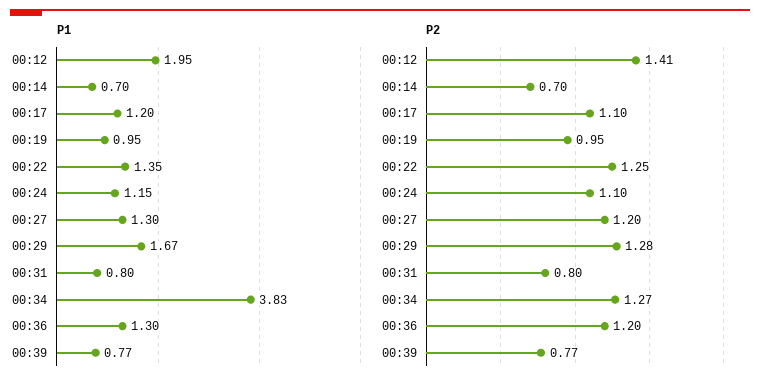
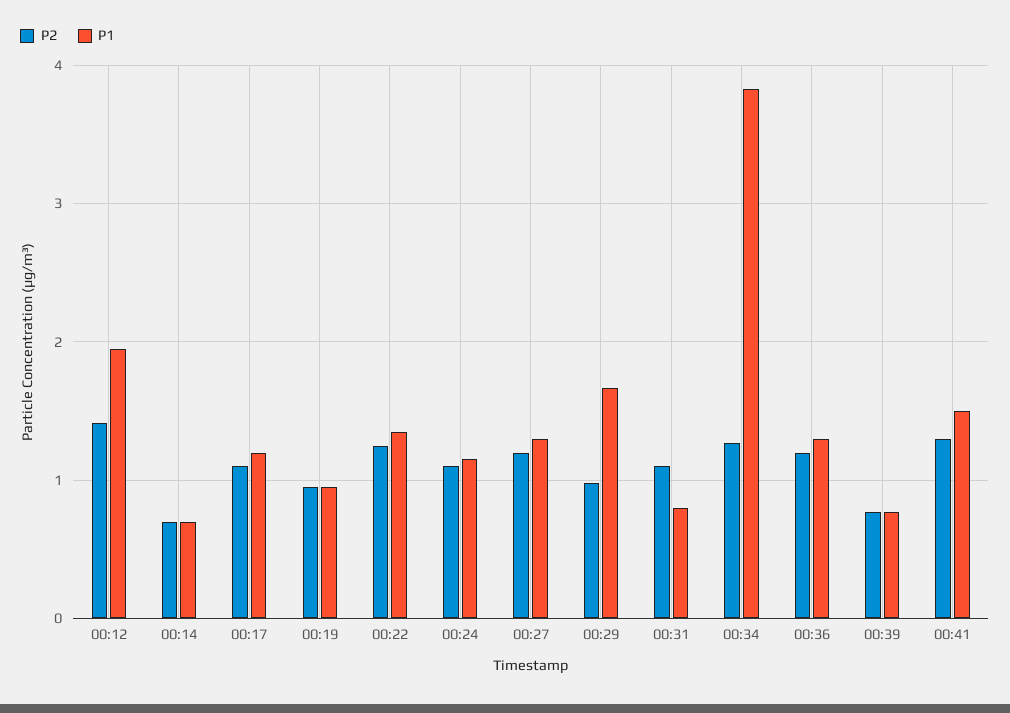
P2, 00:29: 1.28 -> 1
P2, 00:31: 0.8 -> 1.1
P2, 00:41: none -> 1.3
P1, 00:41: none -> 1.5

